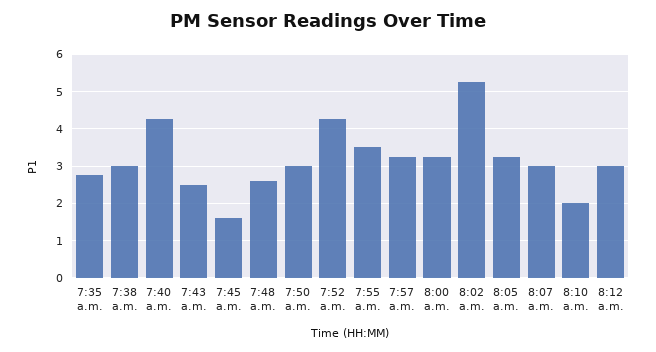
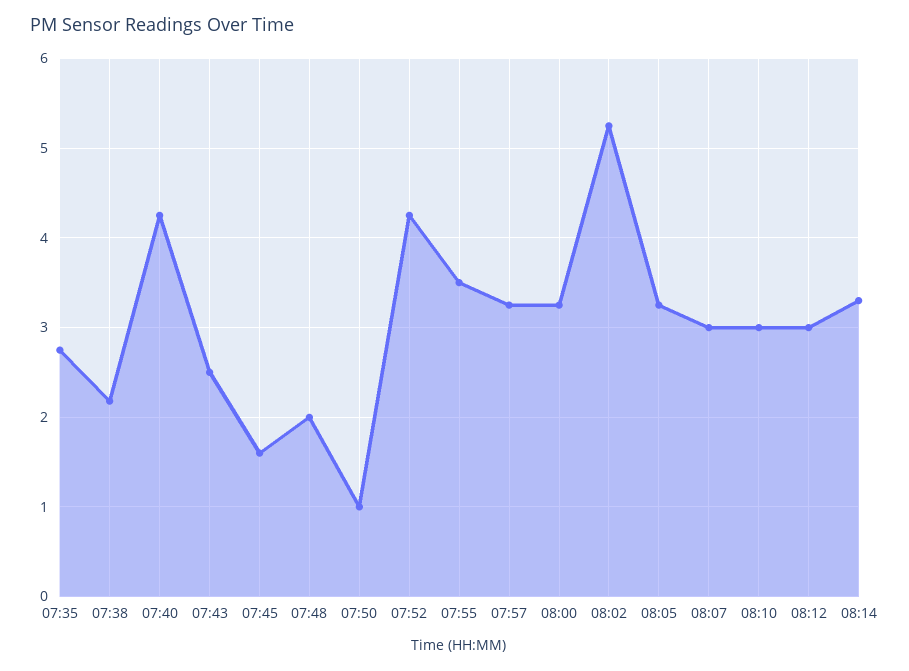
7:38 a.m.: 3 -> 2.2
7:48 a.m.: 2.6 -> 2
7:50 a.m.: 3 -> 1
8:10 a.m.: 2 -> 3
08:14: none -> 3.3

